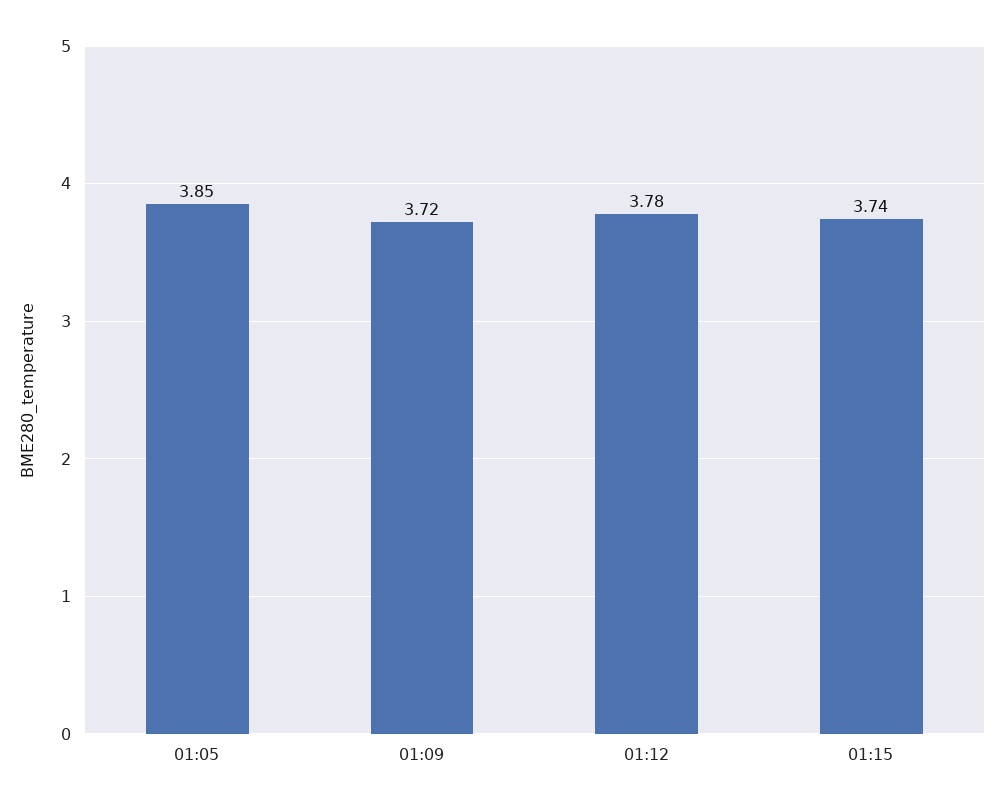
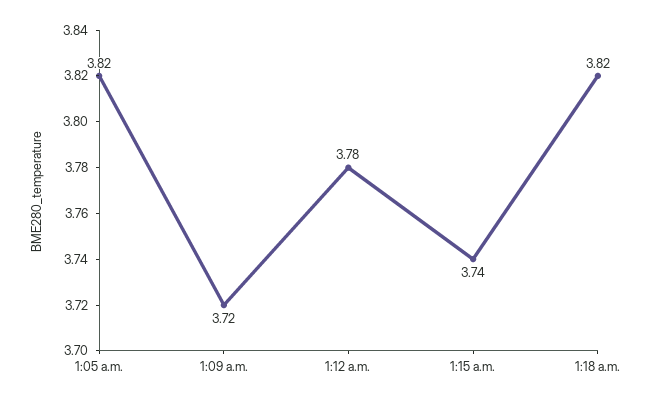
01:05: 3.85 -> 3.82
1:18 a.m.: none -> 3.82

